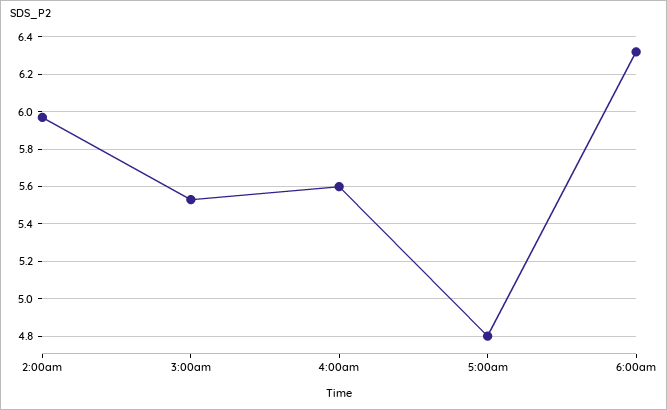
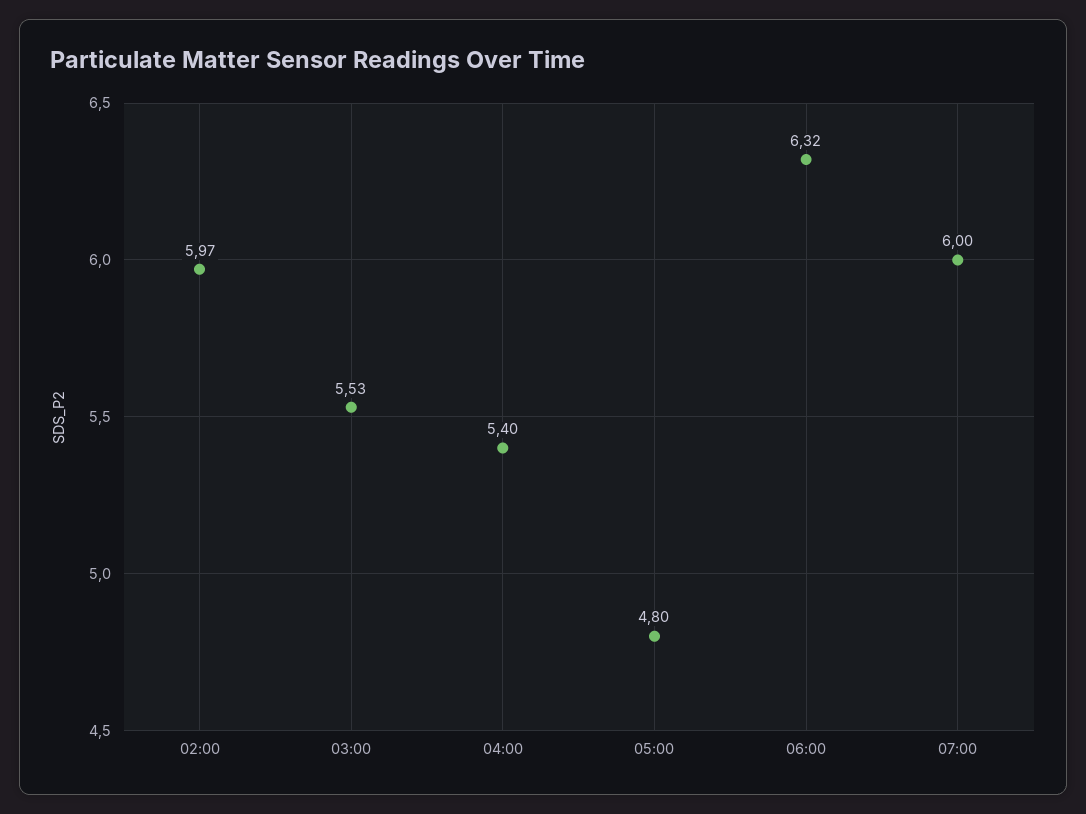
4:00am: 5.6 -> 5.4
07:00: none -> 6

